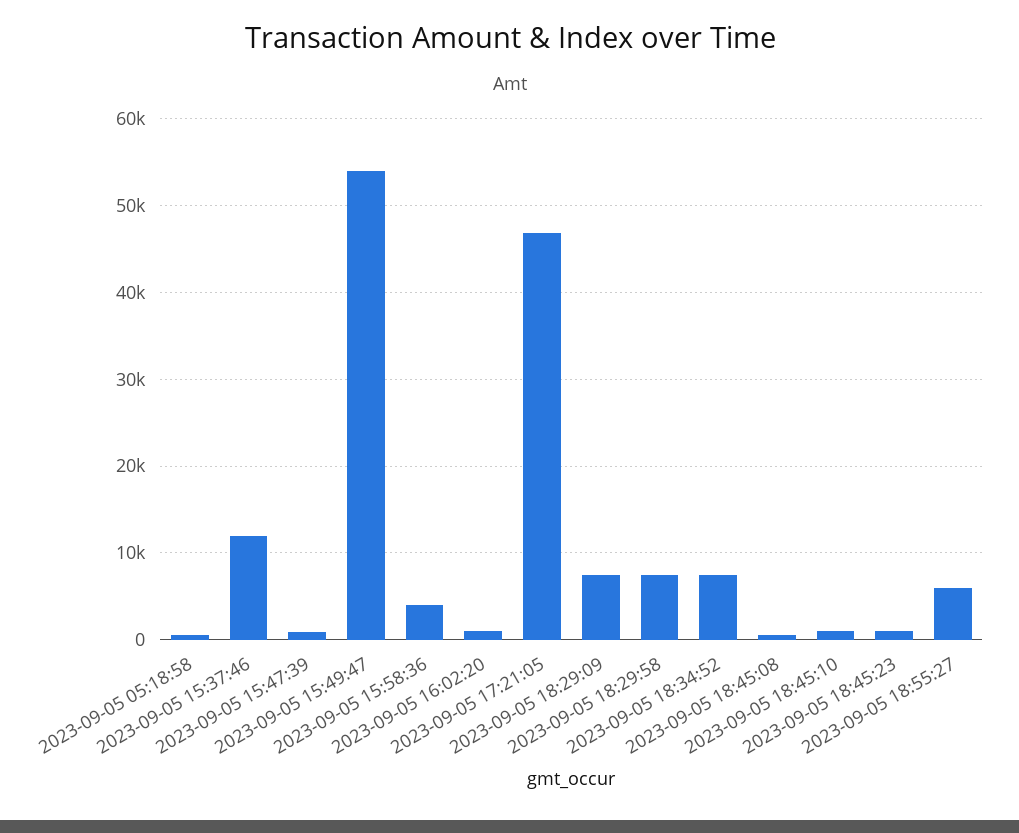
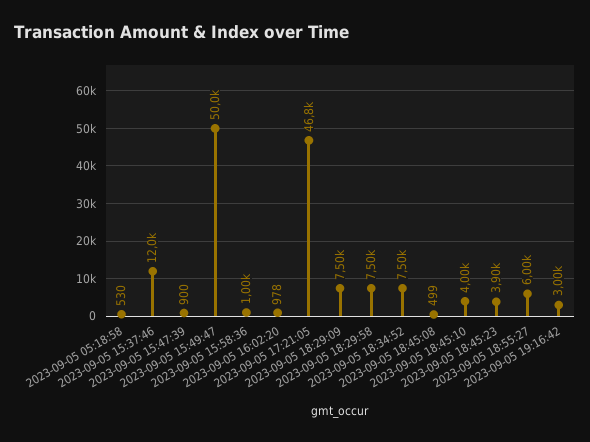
2023-09-05 15:49:47: 54000 -> 50000
2023-09-05 15:58:36: 4000 -> 1000
2023-09-05 18:45:10: 1000 -> 4000
2023-09-05 18:45:23: 1000 -> 3900
2023-09-05 19:16:42: none -> 3000

